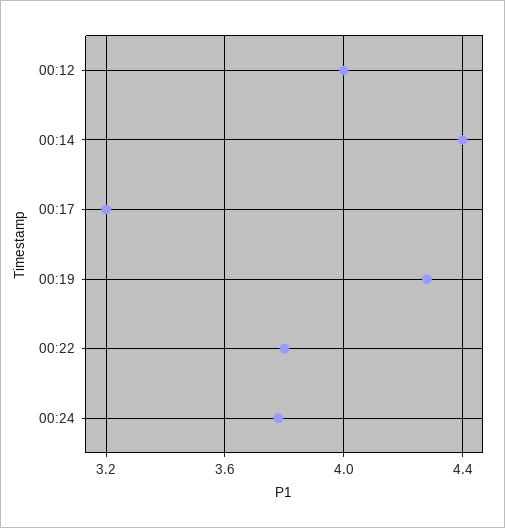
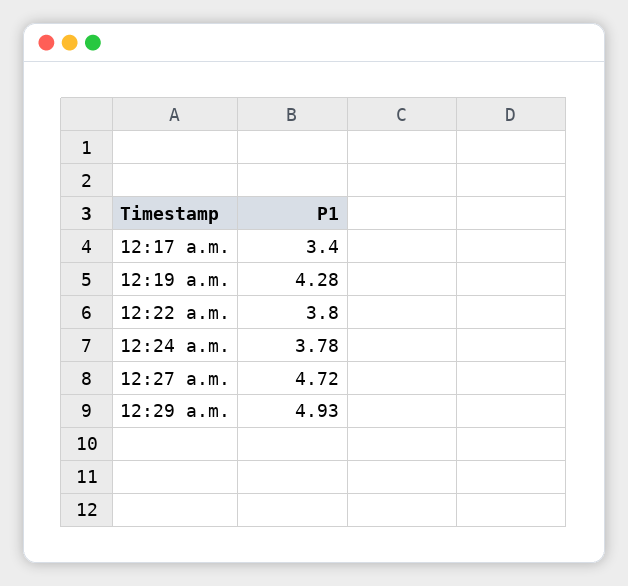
00:12: 4 -> none
00:14: 4.4 -> none
00:17: 3.2 -> 3.4
12:27 a.m.: none -> 4.72
12:29 a.m.: none -> 4.93

